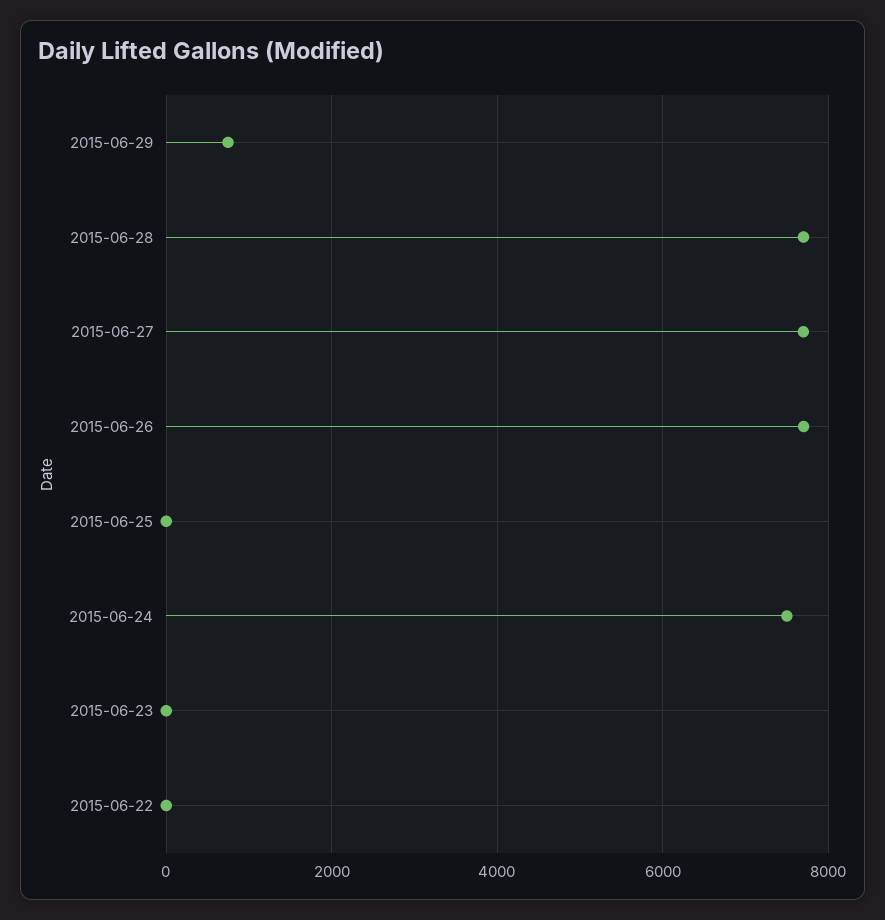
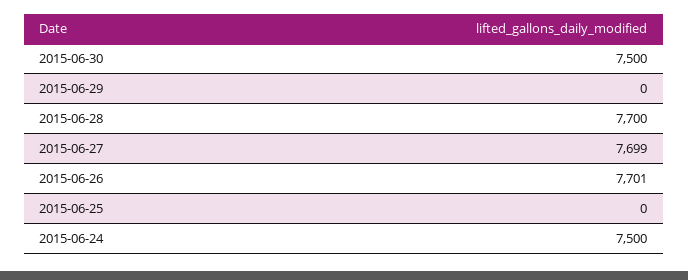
2015-06-29: 800 -> 0
2015-06-23: 0 -> none
2015-06-22: 0 -> none
2015-06-30: none -> 7500

